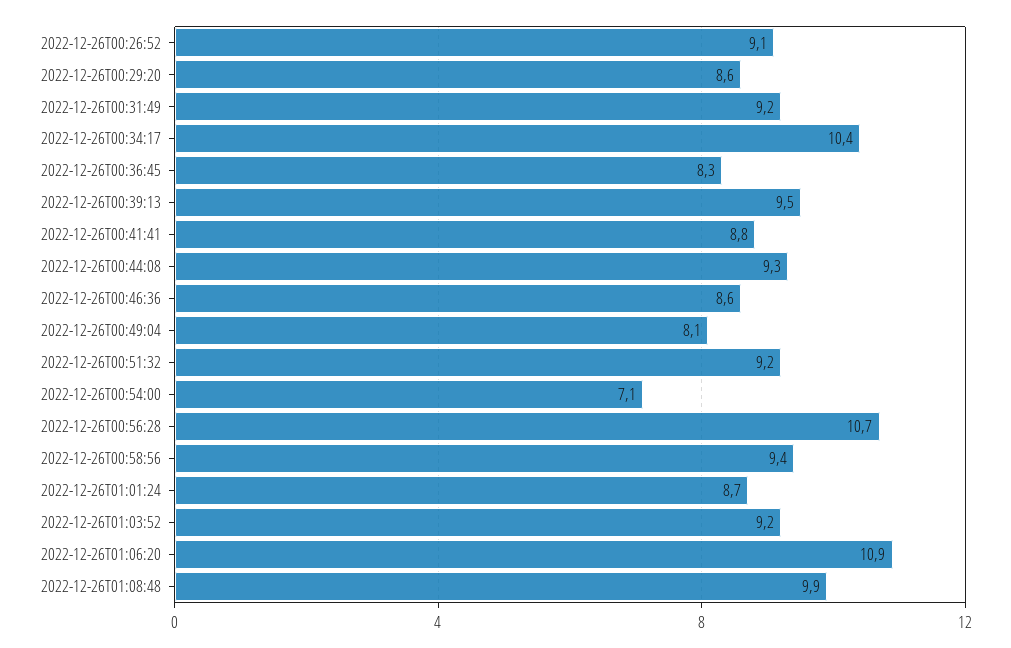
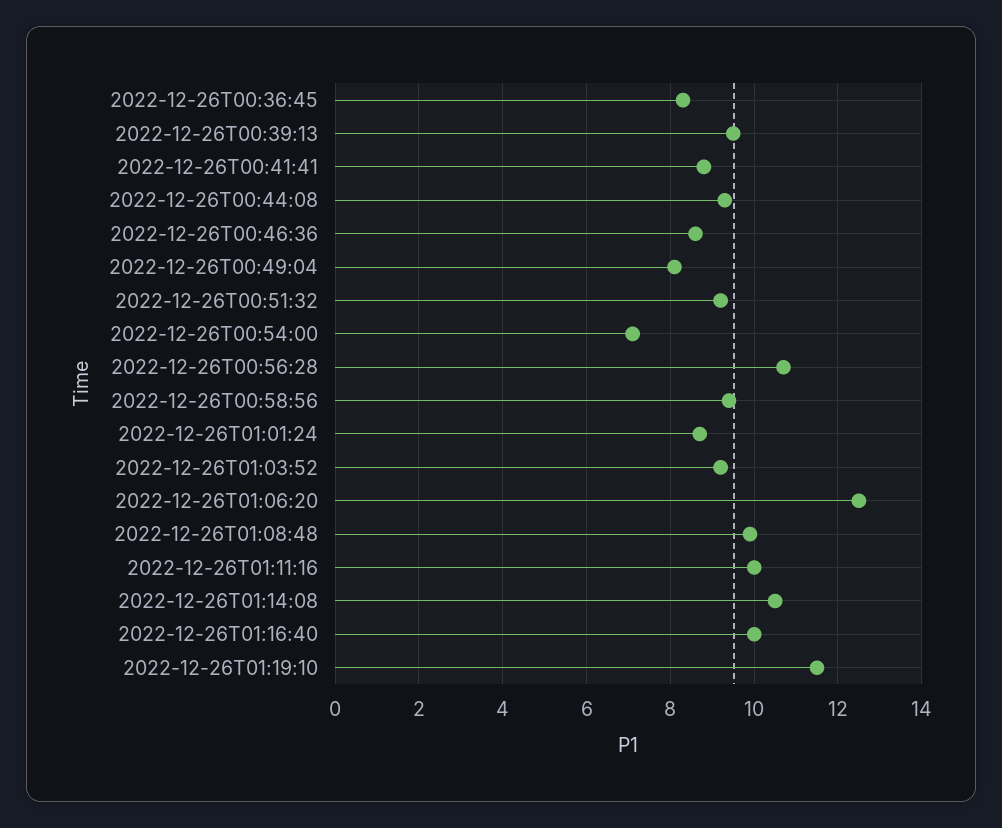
2022-12-26T00:26:52: 9.1 -> none
2022-12-26T00:29:20: 8.6 -> none
2022-12-26T00:31:49: 9.2 -> none
2022-12-26T00:34:17: 10.4 -> none
2022-12-26T01:06:20: 10.9 -> 12.5
2022-12-26T01:11:16: none -> 10
2022-12-26T01:14:08: none -> 10.5
2022-12-26T01:16:40: none -> 10
2022-12-26T01:19:10: none -> 11.5

